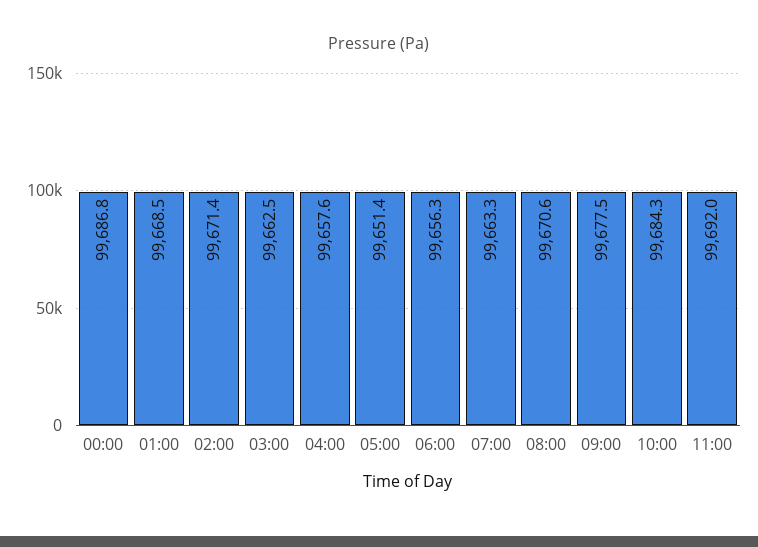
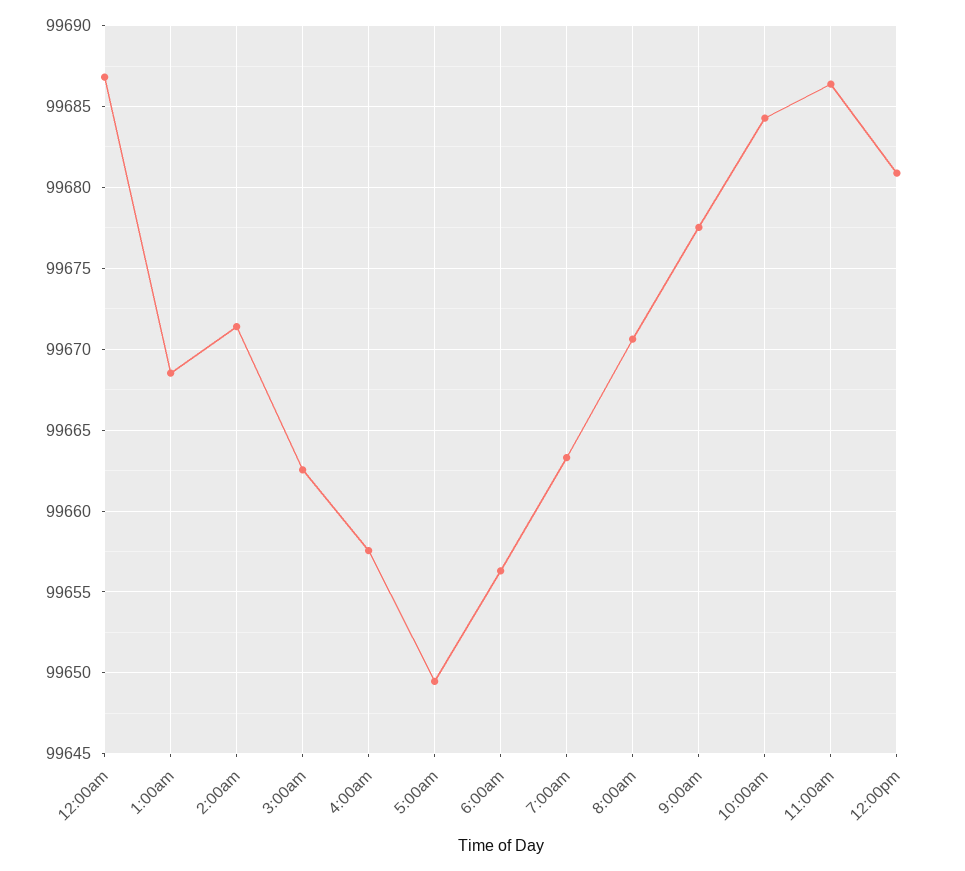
05:00: 99651.4 -> 99649.5
11:00: 99692 -> 99686.5
12:00pm: none -> 99681

